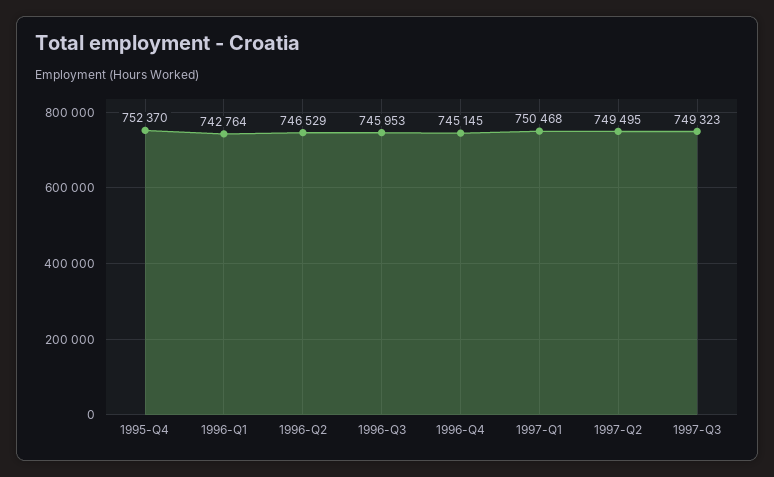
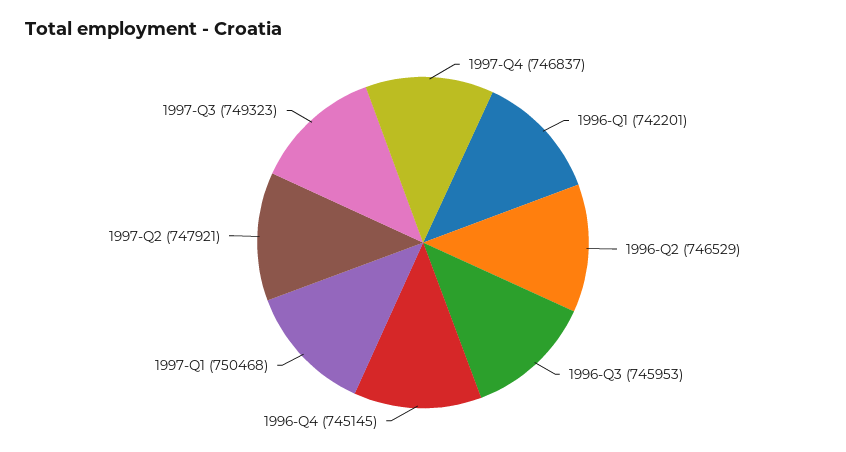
1995-Q4: 752370 -> none
1996-Q1: 742764 -> 742201
1997-Q2: 749495 -> 747921
1997-Q4: none -> 746837

